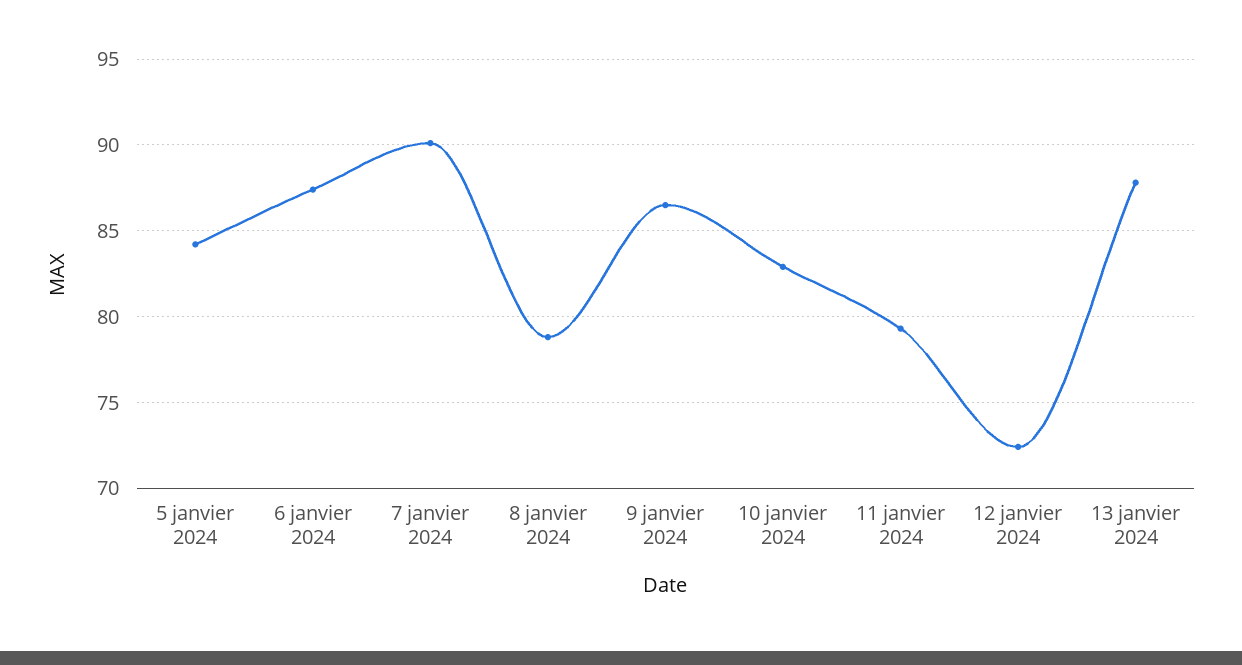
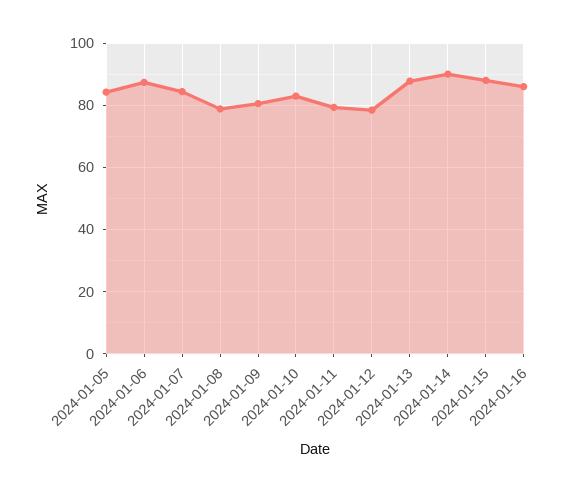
7 janvier 2024: 90 -> 84
9 janvier 2024: 86.5 -> 80
12 janvier 2024: 72.5 -> 78
2024-01-14: none -> 90
2024-01-15: none -> 88
2024-01-16: none -> 86

